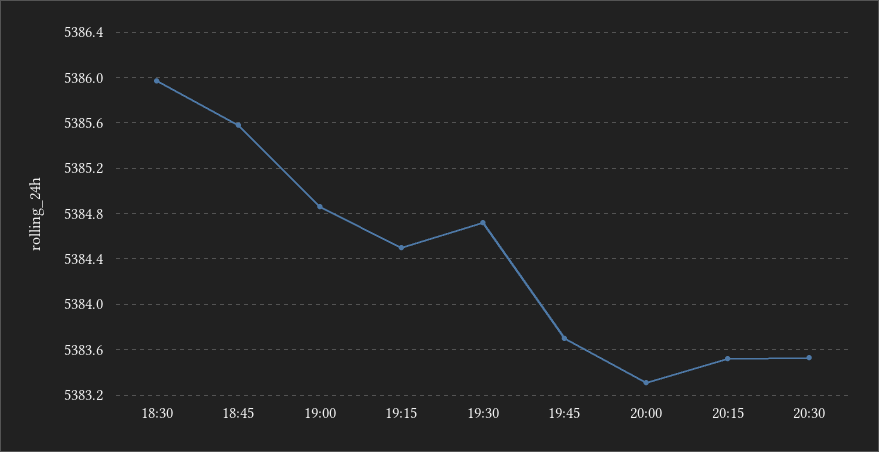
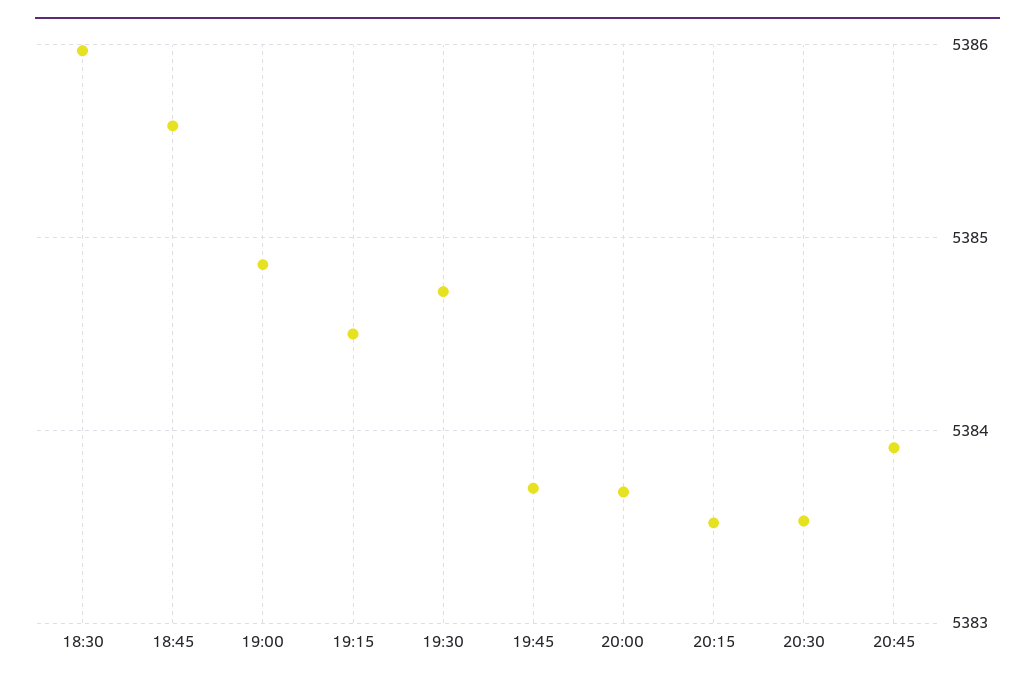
20:00: 5383.3 -> 5383.7
20:45: none -> 5383.9

